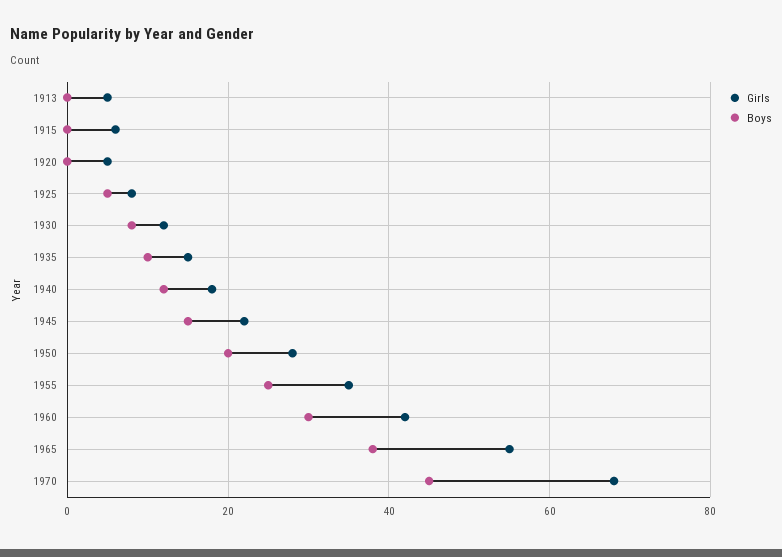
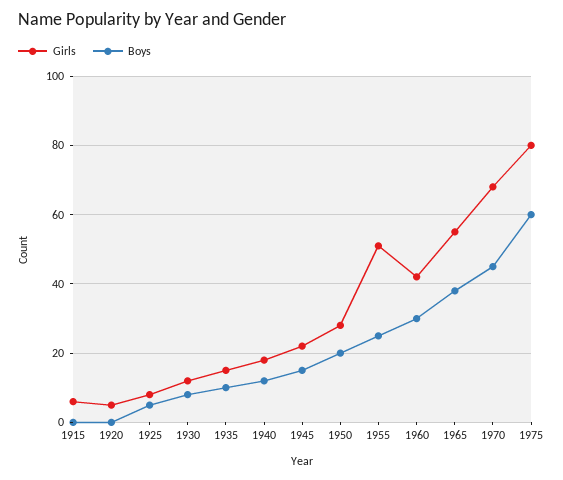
Girls, 1913: 5 -> none
Boys, 1913: 0 -> none
Girls, 1955: 35 -> 50
Girls, 1975: none -> 80
Boys, 1975: none -> 60

